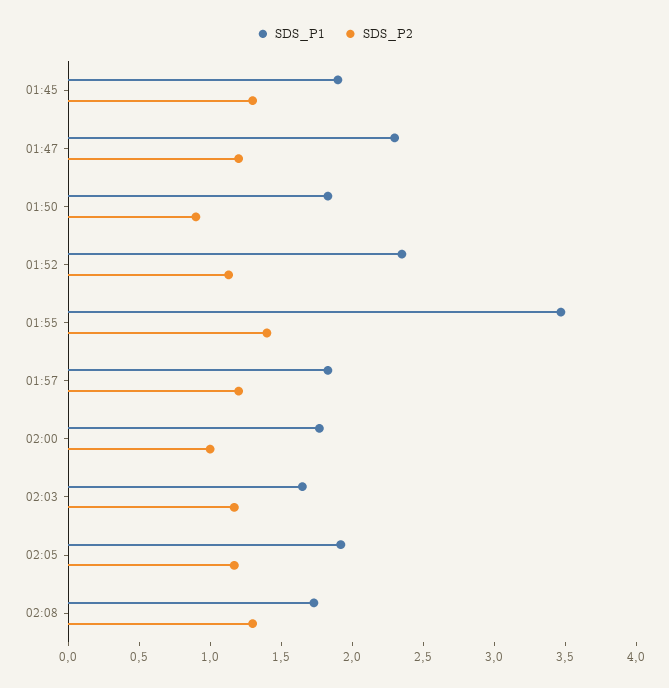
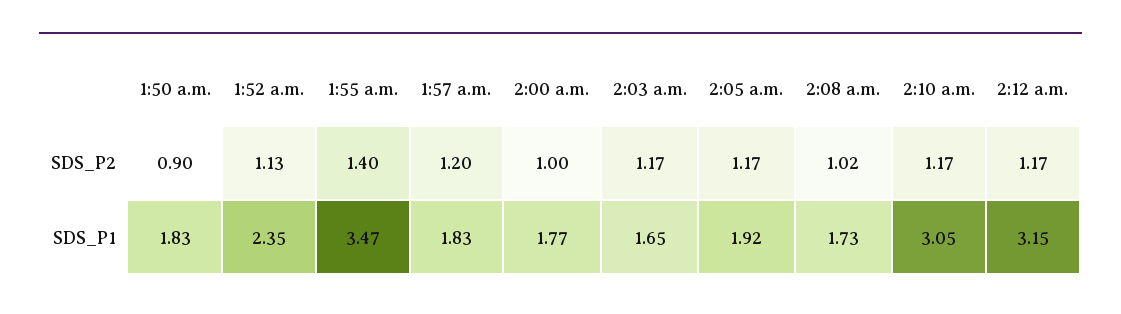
SDS_P1, 01:45: 1.9 -> none
SDS_P2, 01:45: 1.3 -> none
SDS_P1, 01:47: 2.3 -> none
SDS_P2, 01:47: 1.2 -> none
SDS_P2, 02:08: 1.3 -> 1.02
SDS_P2, 2:10 a.m.: none -> 1.17
SDS_P2, 2:12 a.m.: none -> 1.17
SDS_P1, 2:10 a.m.: none -> 3.05
SDS_P1, 2:12 a.m.: none -> 3.15

